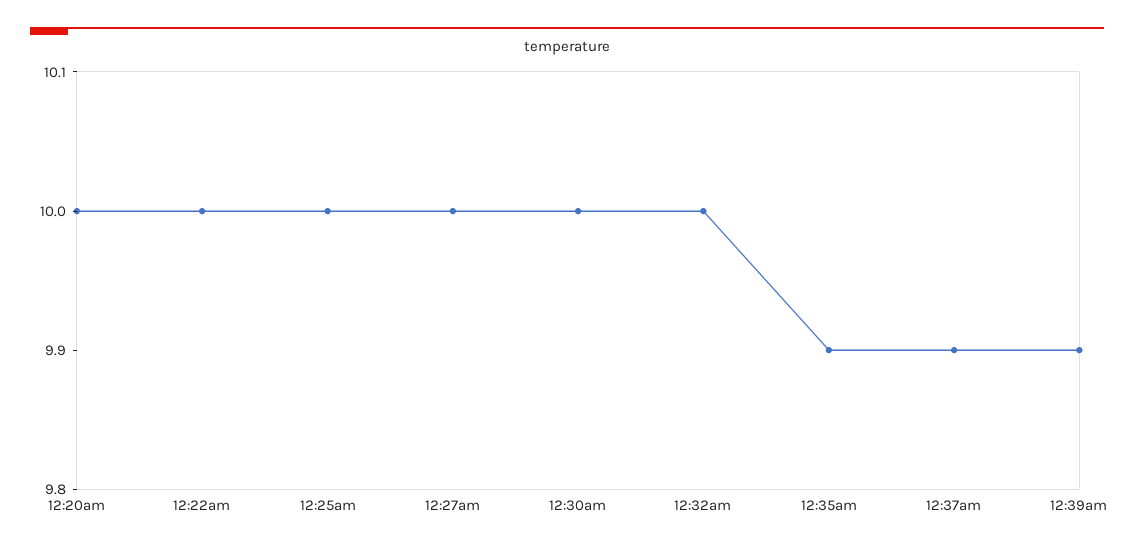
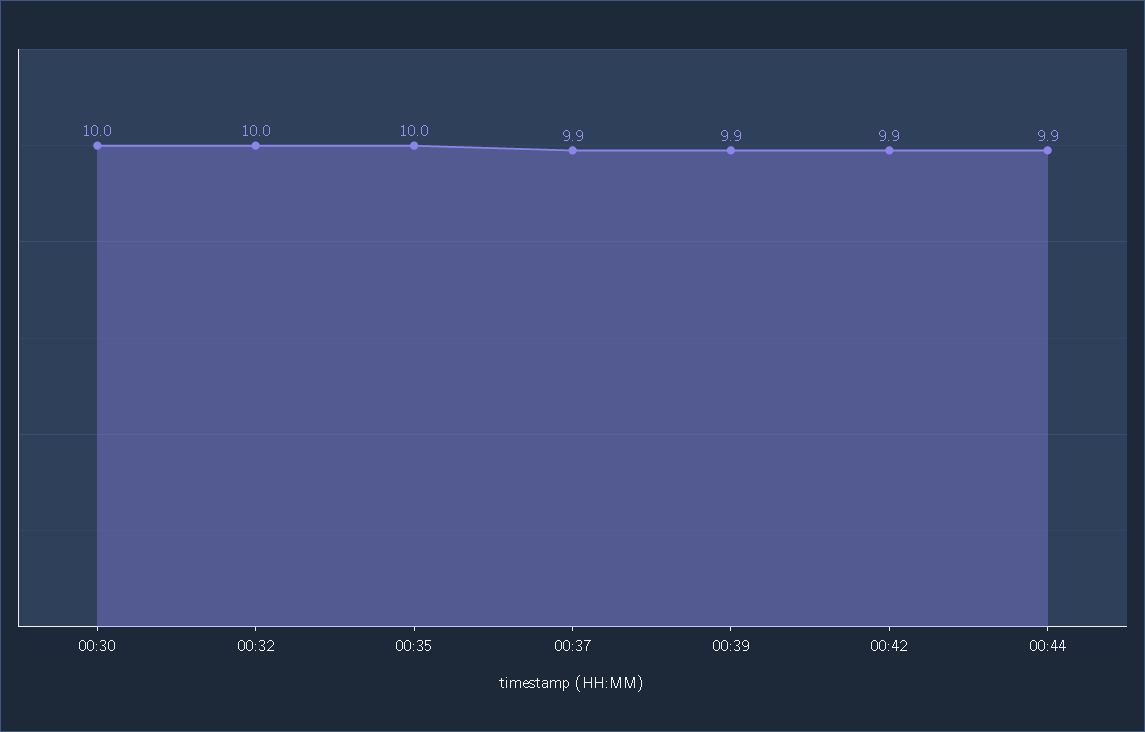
12:20am: 10 -> none
12:22am: 10 -> none
12:25am: 10 -> none
12:27am: 10 -> none
12:35am: 9.9 -> 10
00:42: none -> 9.9
00:44: none -> 9.9

